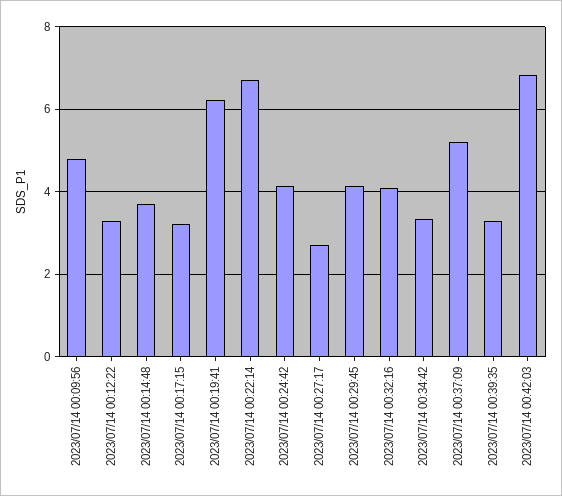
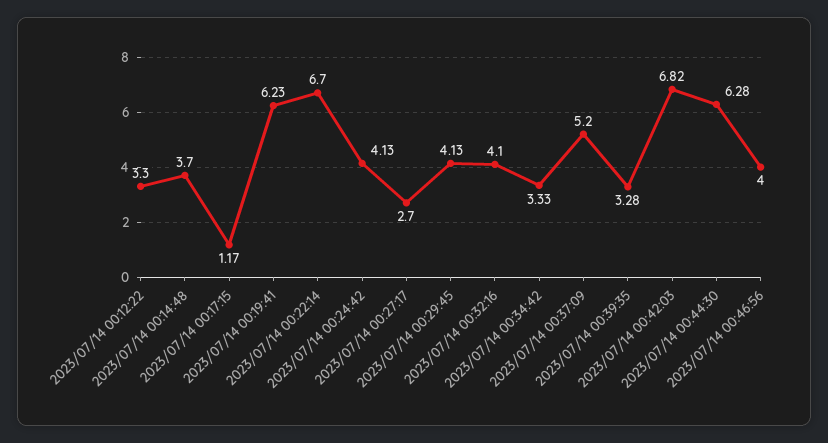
2023/07/14 00:09:56: 4.8 -> none
2023/07/14 00:17:15: 3.2 -> 1.17
2023/07/14 00:44:30: none -> 6.28
2023/07/14 00:46:56: none -> 4

